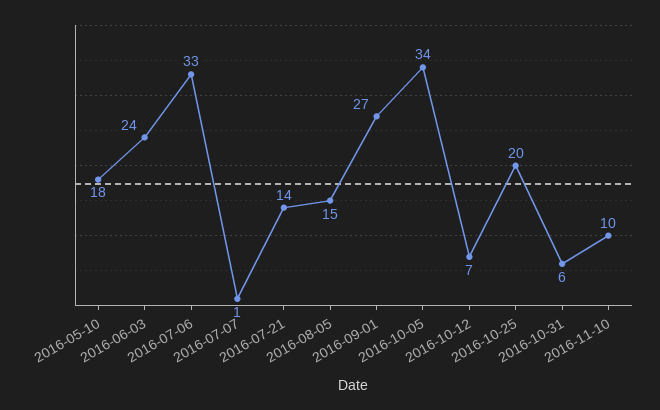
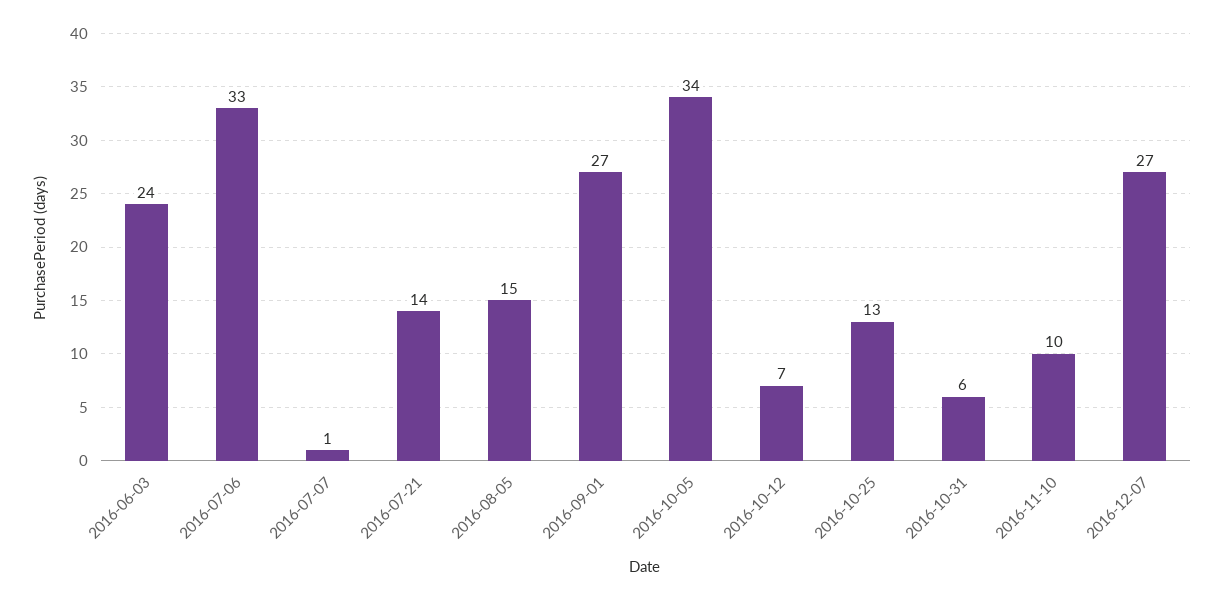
2016-05-10: 18 -> none
2016-10-25: 20 -> 13
2016-12-07: none -> 27

